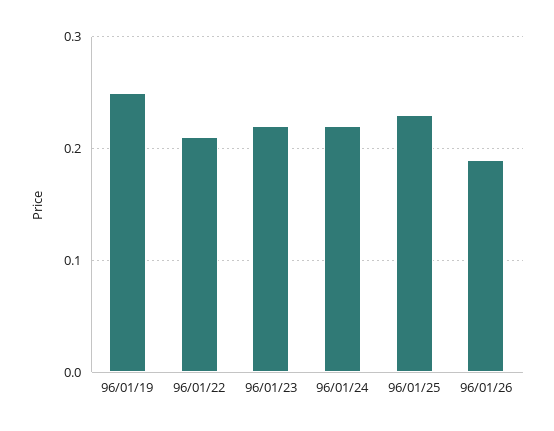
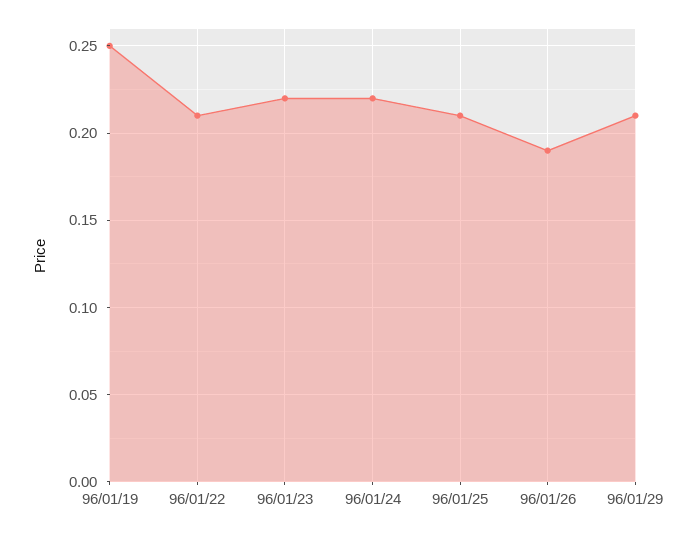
96/01/25: 0.23 -> 0.21
96/01/29: none -> 0.21

